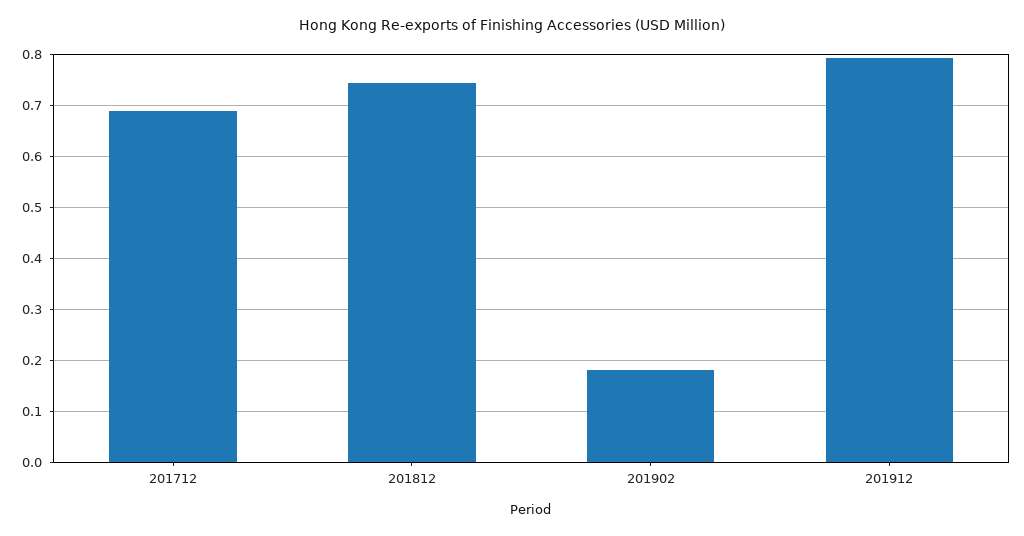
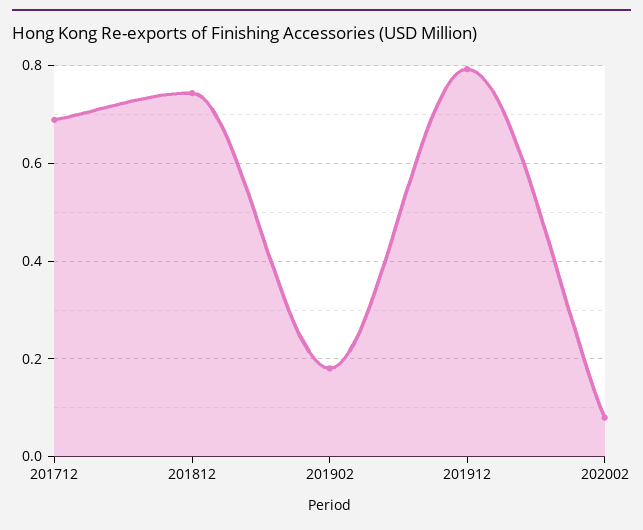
202002: none -> 0.08

